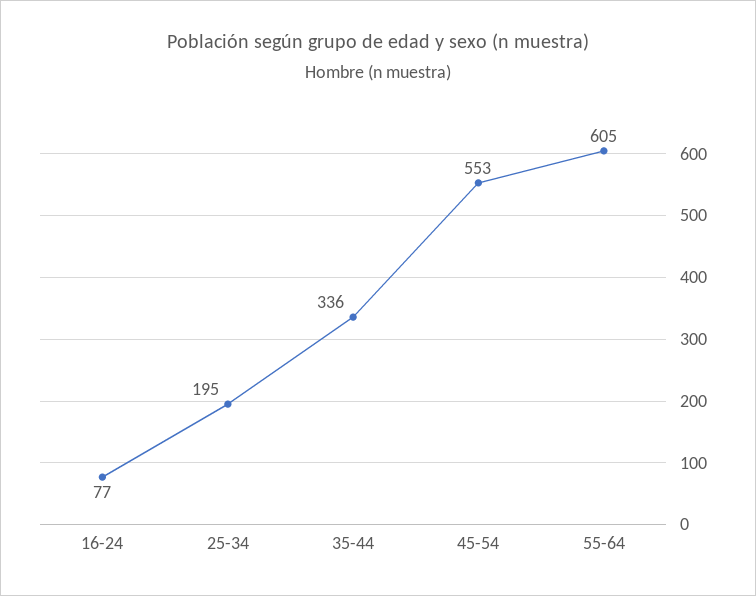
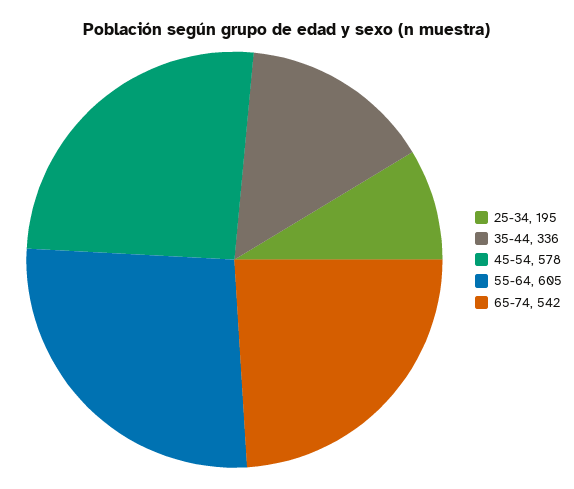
16-24: 77 -> none
45-54: 553 -> 578
65-74: none -> 542

